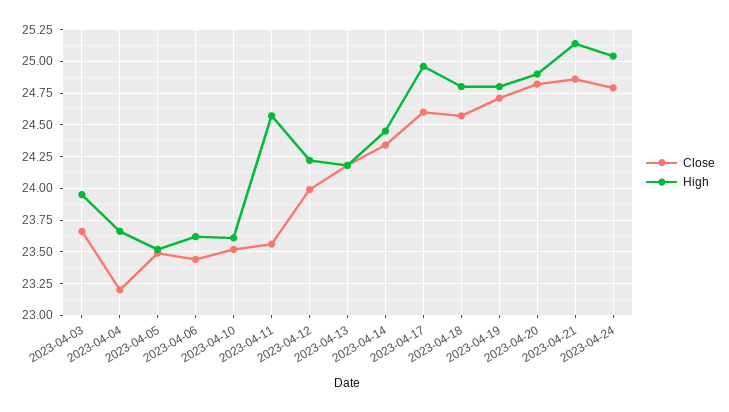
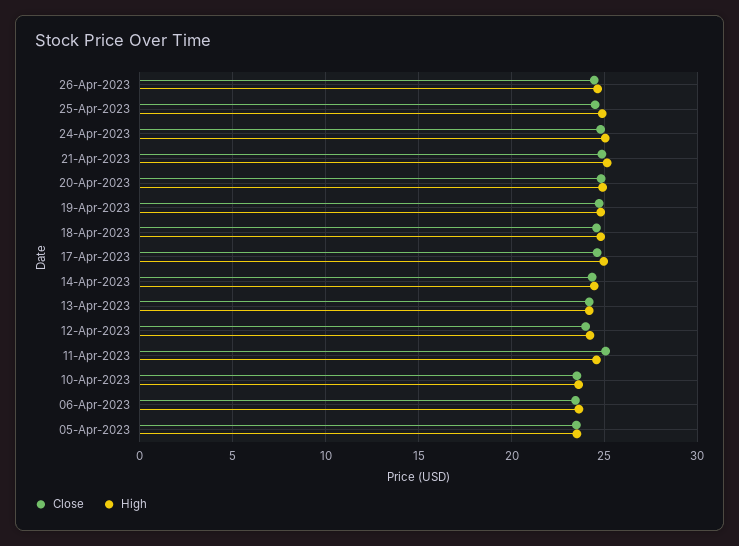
Close, 2023-04-03: 23.65 -> none
High, 2023-04-03: 23.95 -> none
Close, 2023-04-04: 23.2 -> none
High, 2023-04-04: 23.65 -> none
Close, 2023-04-11: 23.55 -> 25
Close, 26-Apr-2023: none -> 24.5
High, 26-Apr-2023: none -> 24.5
Close, 25-Apr-2023: none -> 24.5
High, 25-Apr-2023: none -> 25

